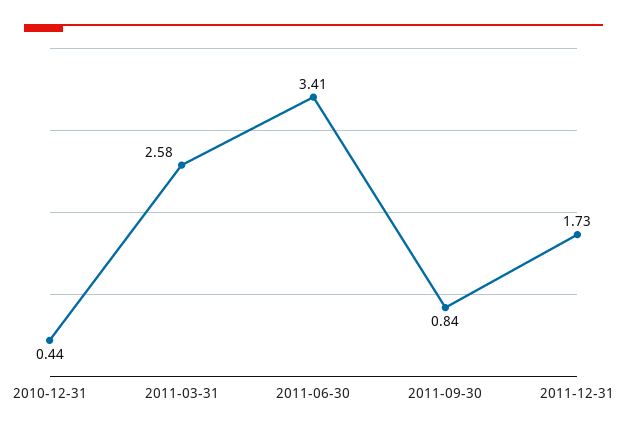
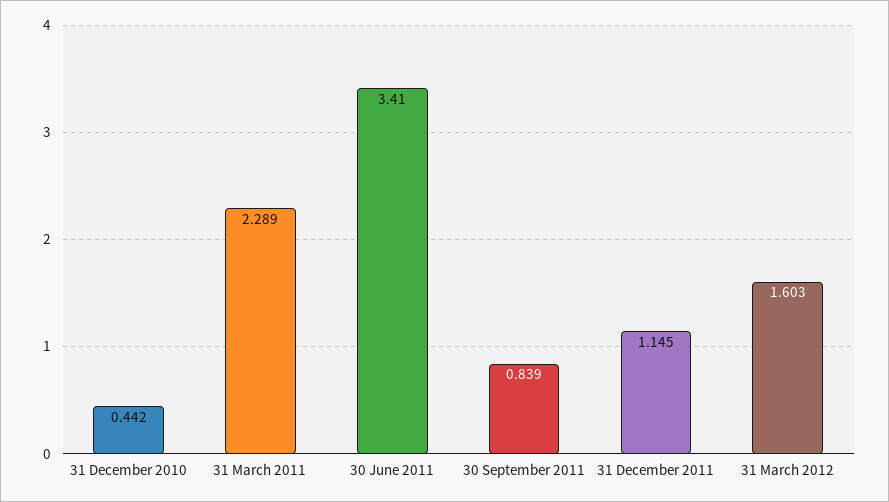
2011-03-31: 2.58 -> 2.289
2011-12-31: 1.73 -> 1.145
31 March 2012: none -> 1.603

